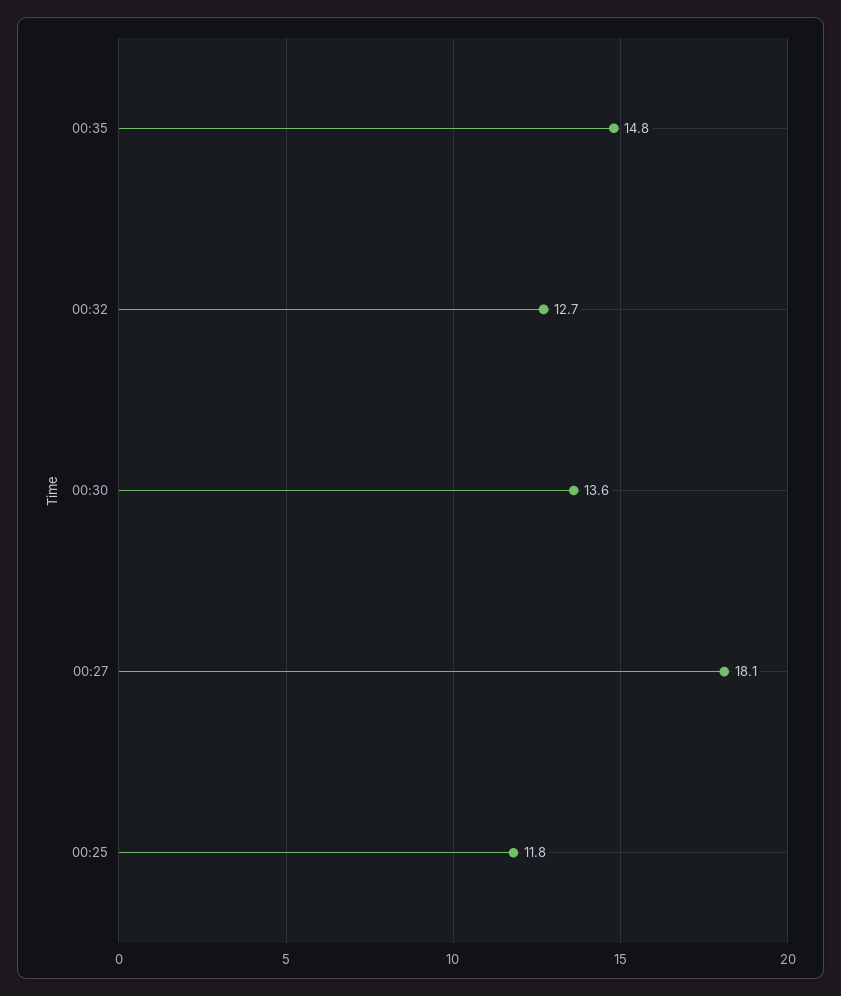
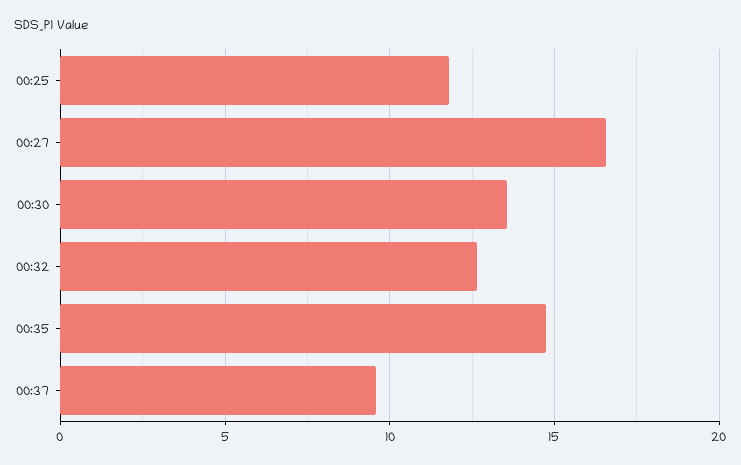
00:27: 18.1 -> 16.5
00:37: none -> 9.5

